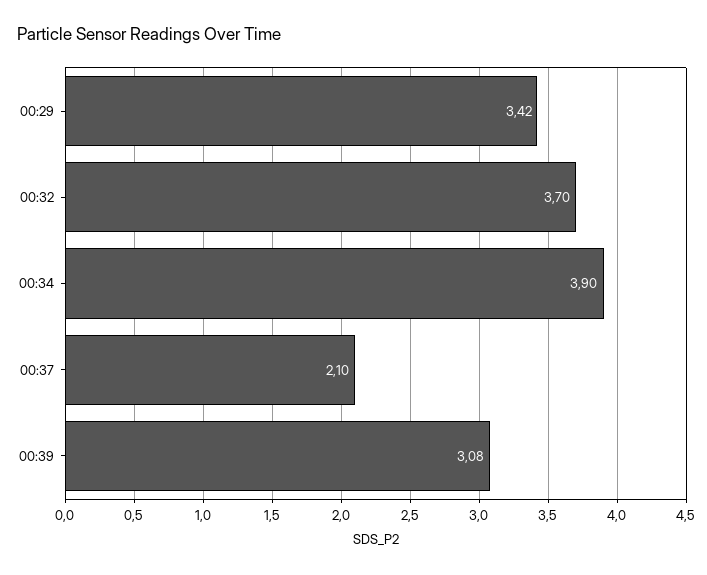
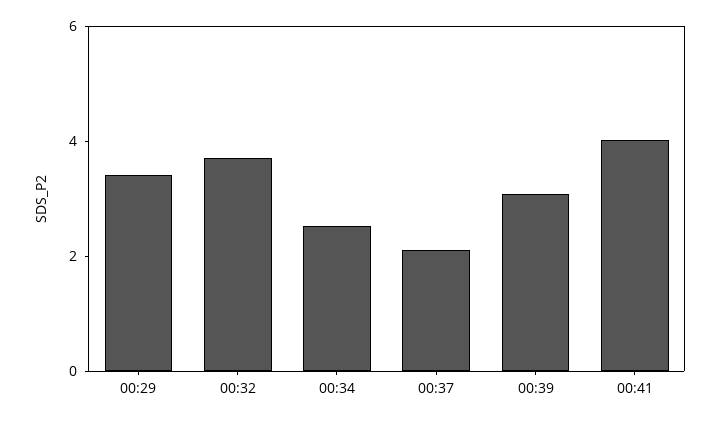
00:34: 3.9 -> 2.5
00:41: none -> 4

